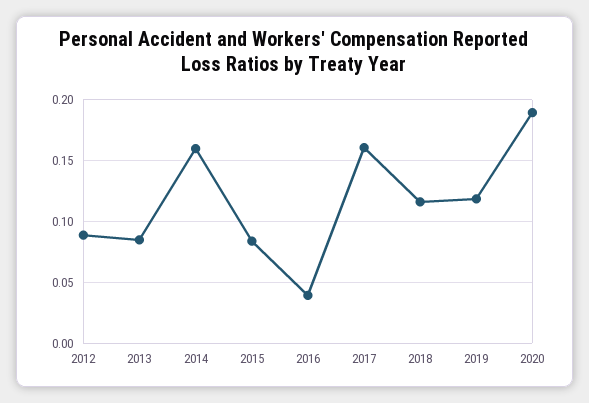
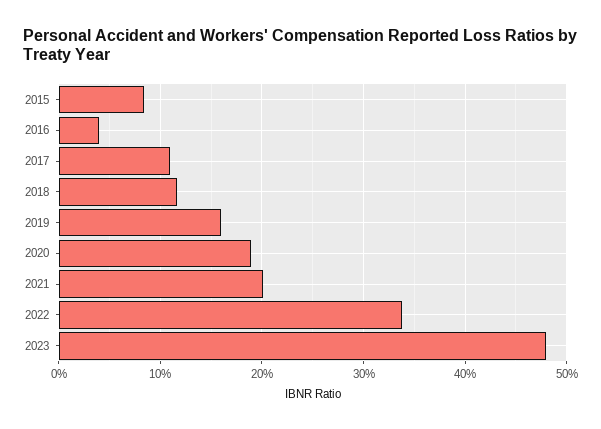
2012: 0.09 -> none
2013: 0.085 -> none
2014: 0.16 -> none
2017: 0.16 -> 0.11
2019: 0.12 -> 0.16
2021: none -> 0.2
2022: none -> 0.34
2023: none -> 0.48

